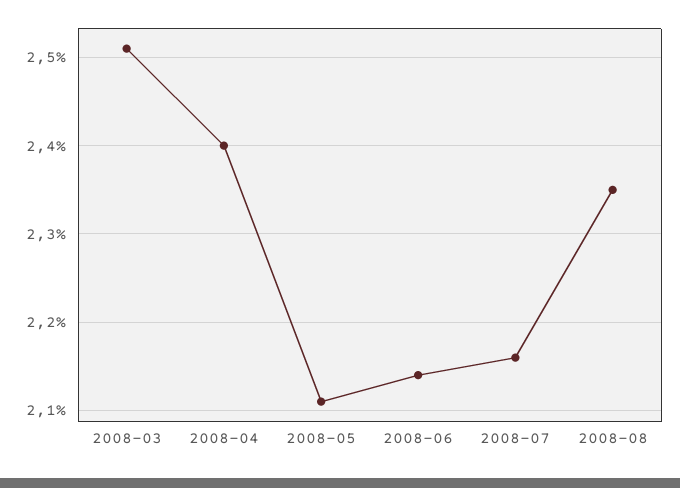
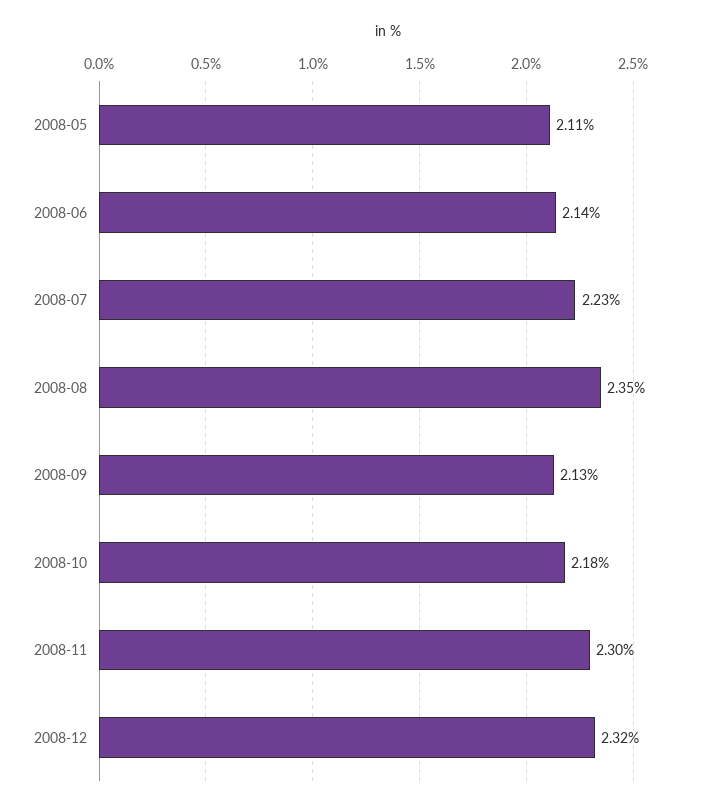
2008-03: 2.51 -> none
2008-04: 2.4 -> none
2008-07: 2.16 -> 2.23
2008-09: none -> 2.13
2008-10: none -> 2.18
2008-11: none -> 2.3
2008-12: none -> 2.32

